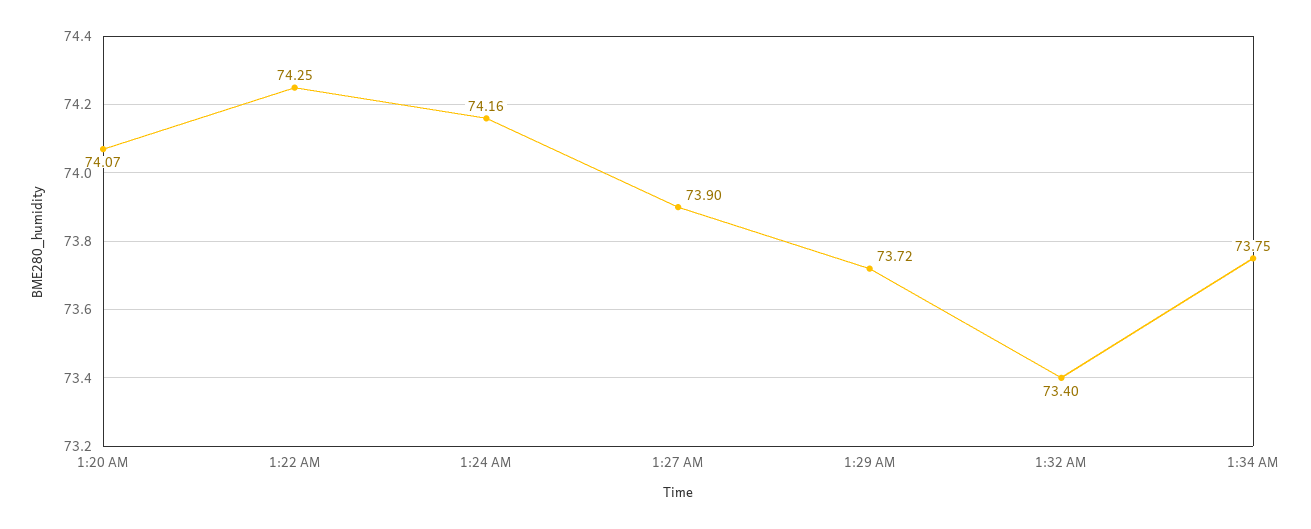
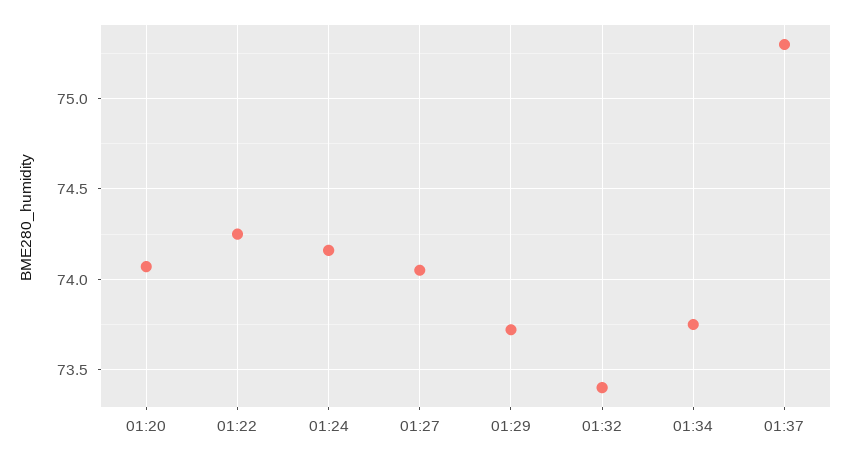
1:27 AM: 73.9 -> 74.05
01:37: none -> 75.3

